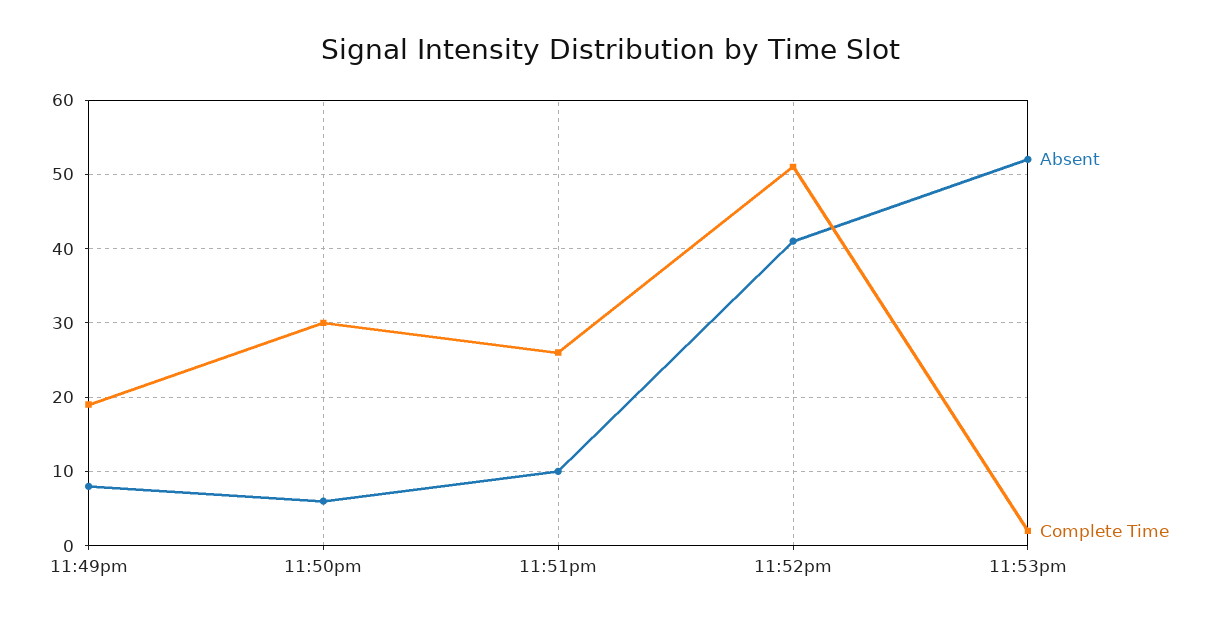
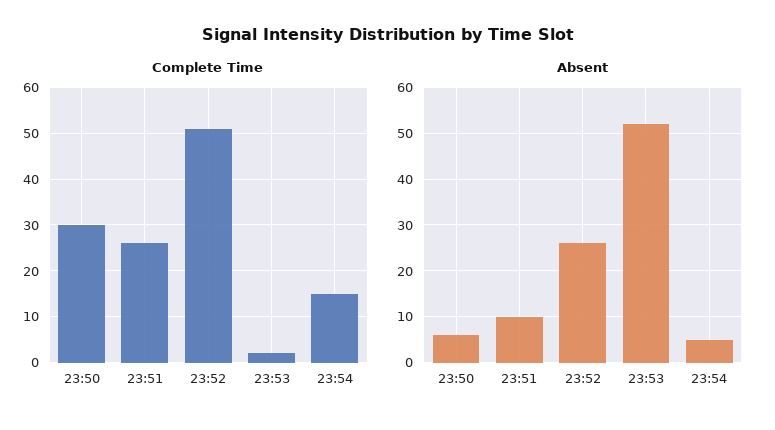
Absent, 11:49pm: 8 -> none
Complete Time, 11:49pm: 19 -> none
Absent, 11:52pm: 41 -> 25
Complete Time, 23:54: none -> 15
Absent, 23:54: none -> 5

